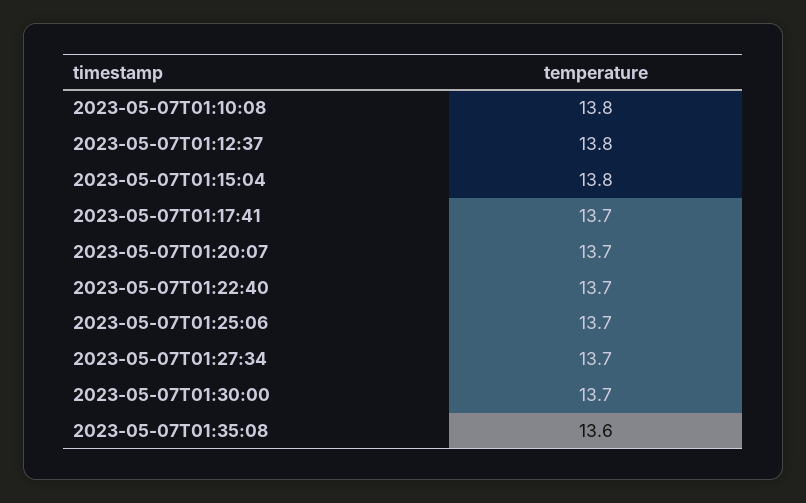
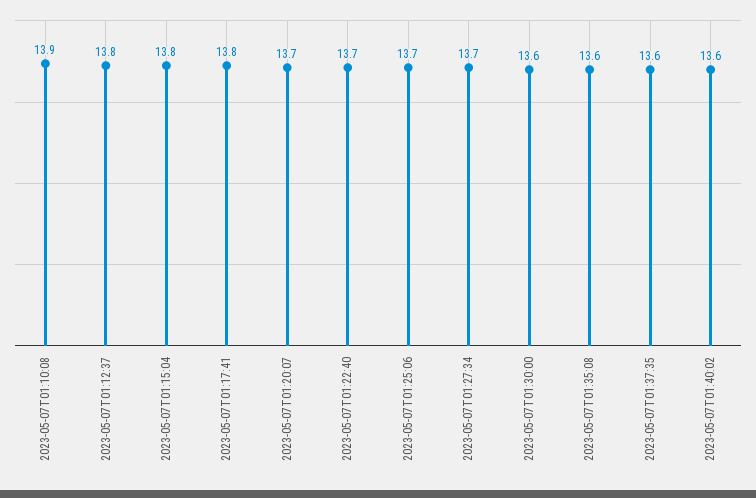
2023-05-07T01:10:08: 13.8 -> 13.9
2023-05-07T01:17:41: 13.7 -> 13.8
2023-05-07T01:30:00: 13.7 -> 13.6
2023-05-07T01:37:35: none -> 13.6
2023-05-07T01:40:02: none -> 13.6

